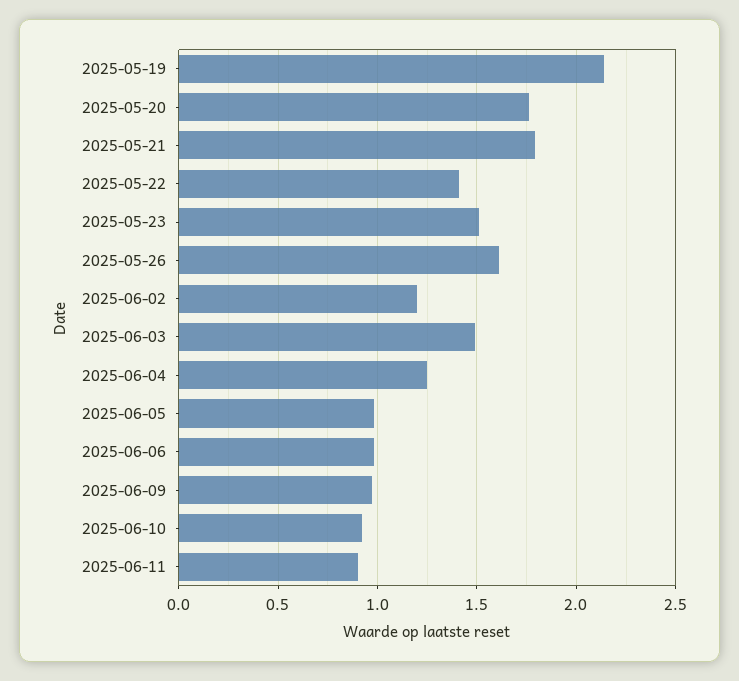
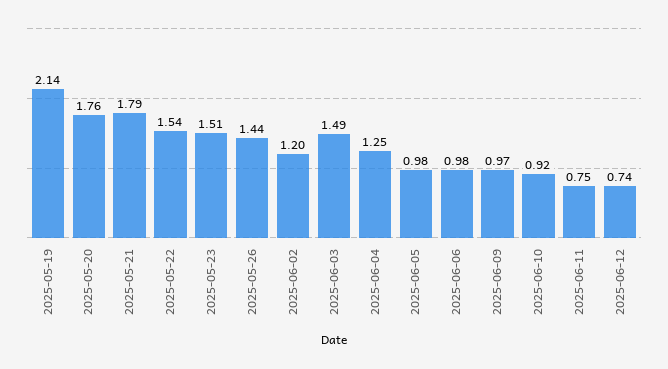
2025-05-22: 1.4 -> 1.54
2025-05-26: 1.6 -> 1.44
2025-06-11: 0.9 -> 0.75
2025-06-12: none -> 0.74

